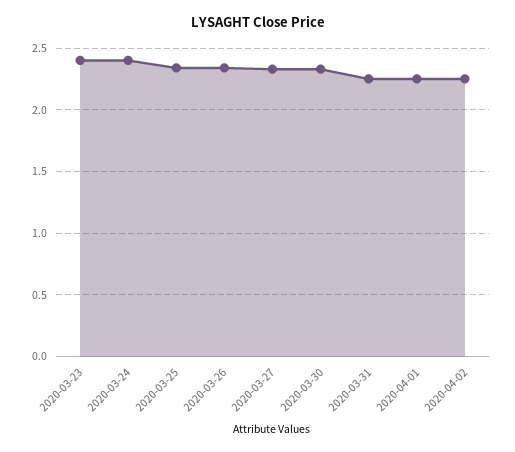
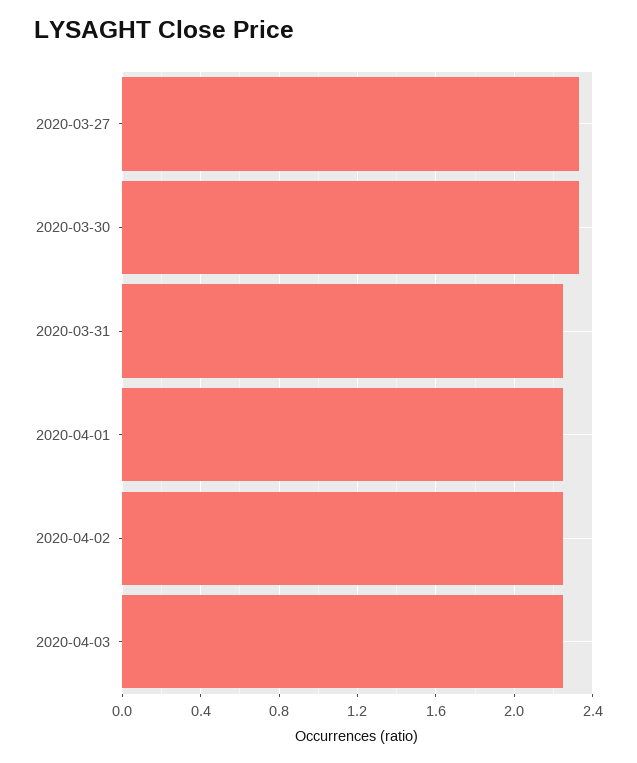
2020-03-23: 2.4 -> none
2020-03-24: 2.4 -> none
2020-03-25: 2.35 -> none
2020-03-26: 2.35 -> none
2020-04-03: none -> 2.25

